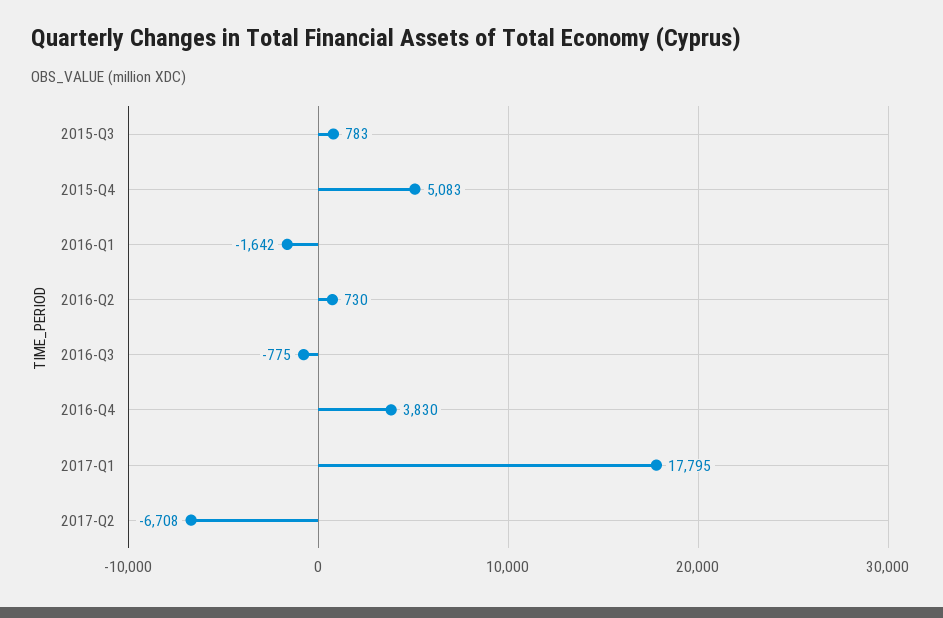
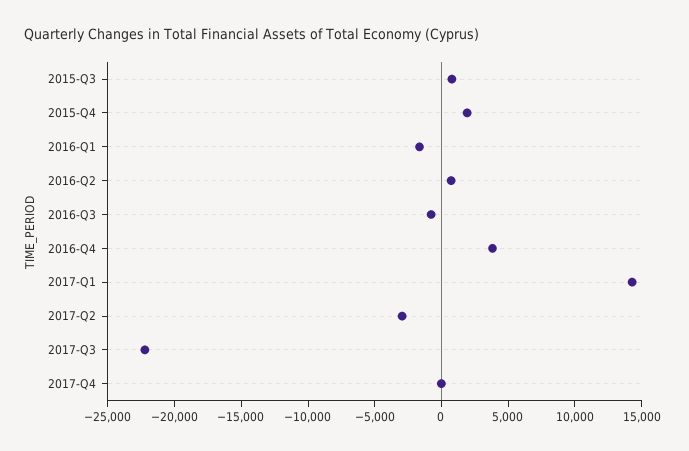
2015-Q4: 5083 -> 2000
2017-Q1: 17795 -> 14000
2017-Q2: -6708 -> -3000
2017-Q3: none -> -22000
2017-Q4: none -> 0

